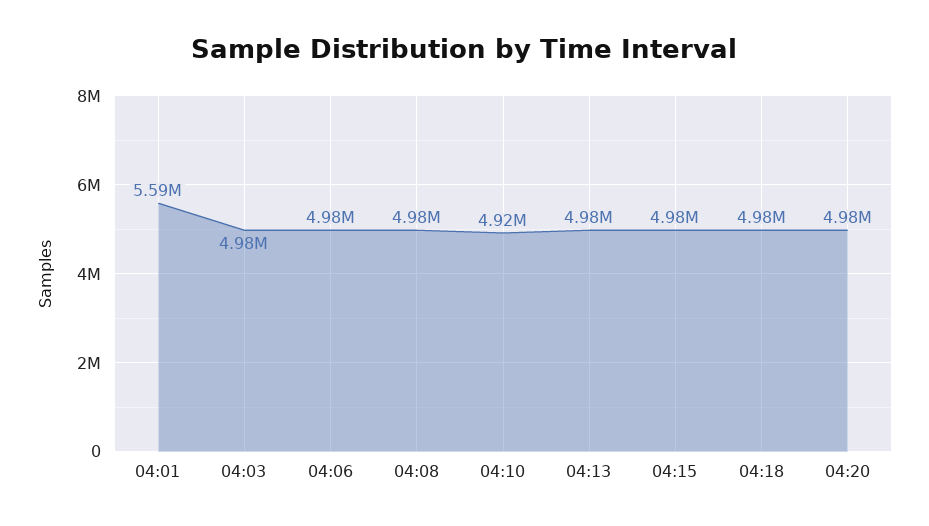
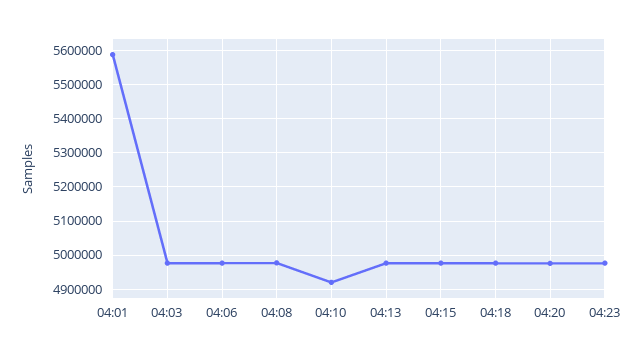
04:23: none -> 4980000

